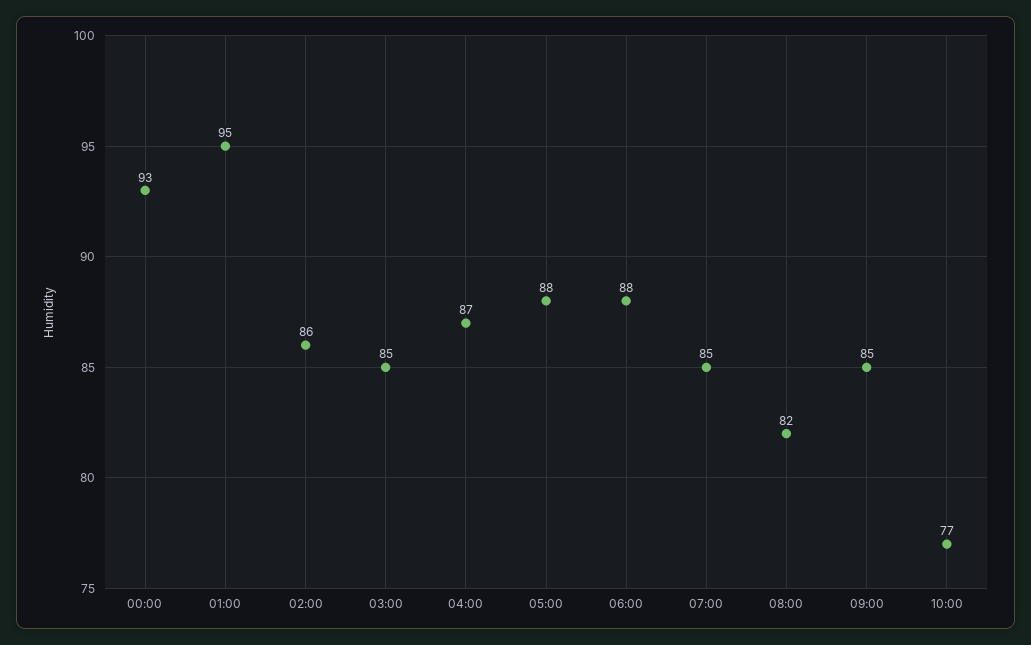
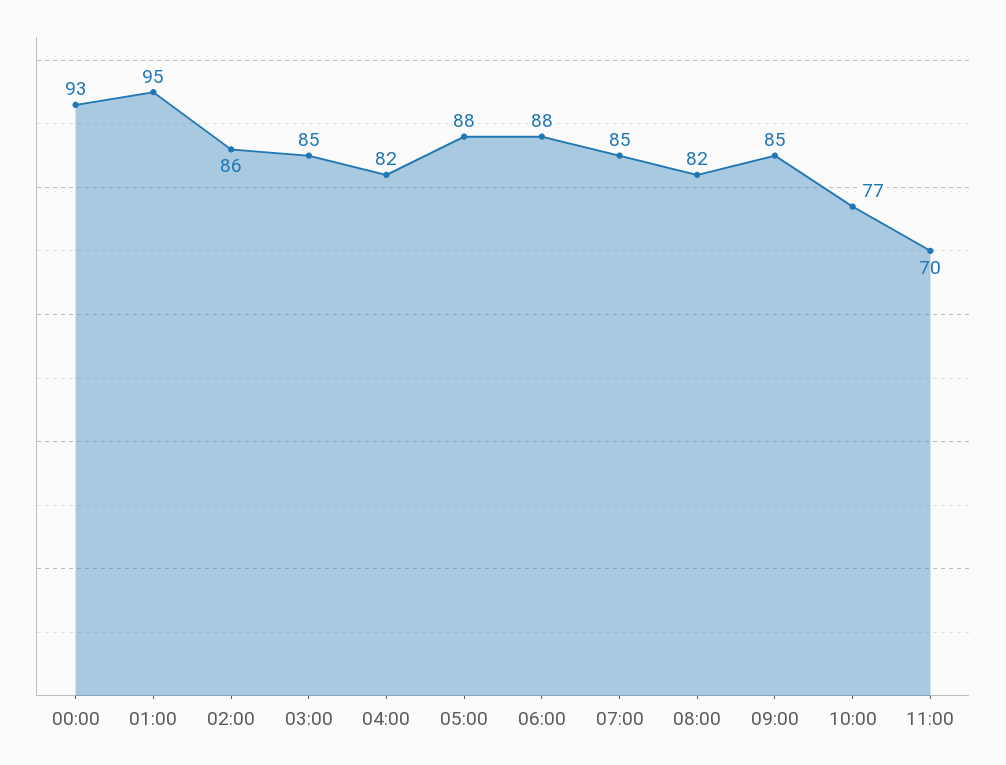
04:00: 87 -> 82
11:00: none -> 70

